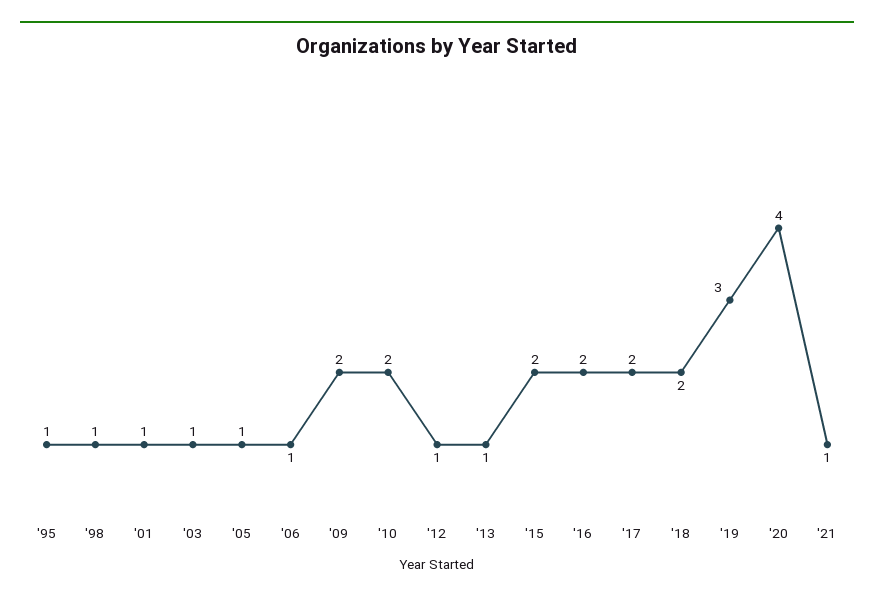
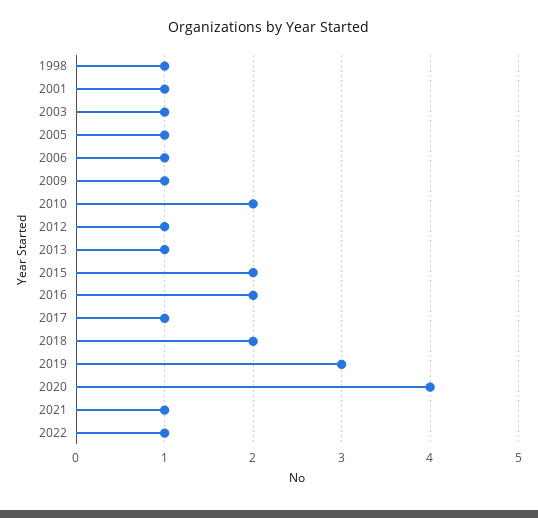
'95: 1 -> none
'09: 2 -> 1
'17: 2 -> 1
2022: none -> 1

